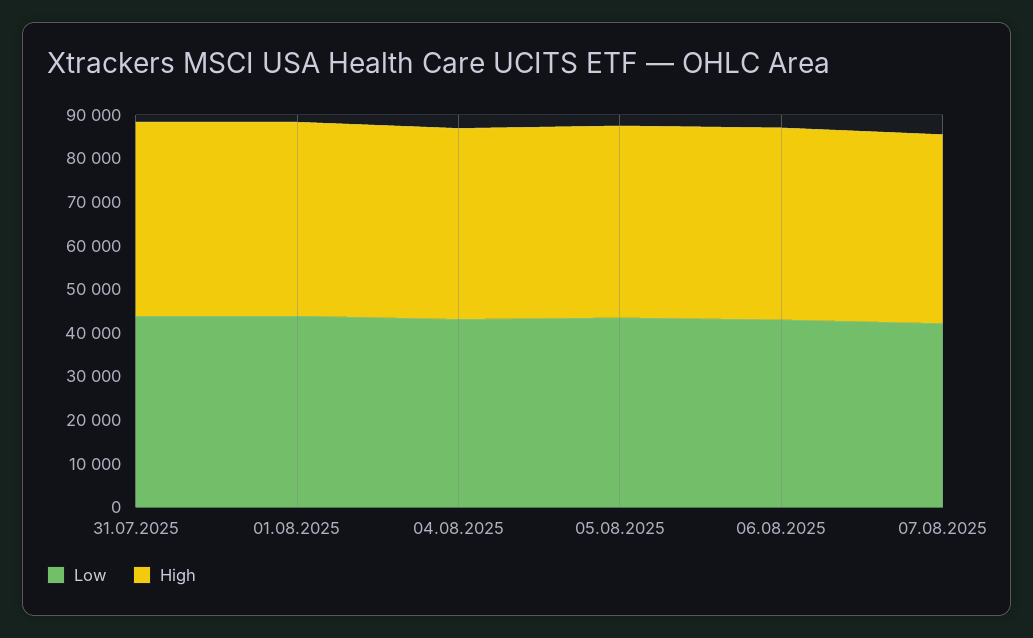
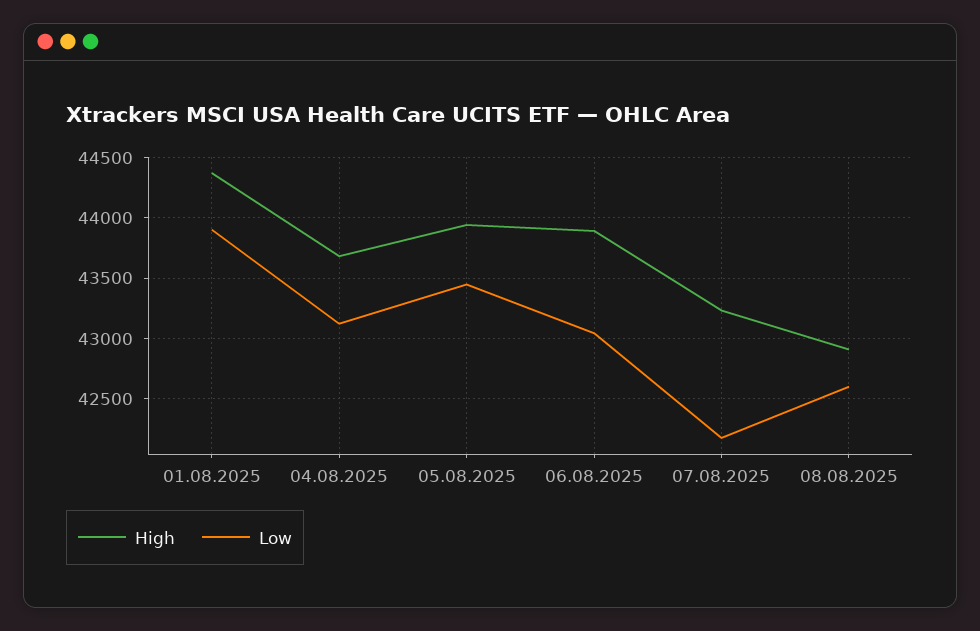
Low, 31.07.2025: 44000 -> none
High, 31.07.2025: 44000 -> none
High, 08.08.2025: none -> 42900
Low, 08.08.2025: none -> 42600

